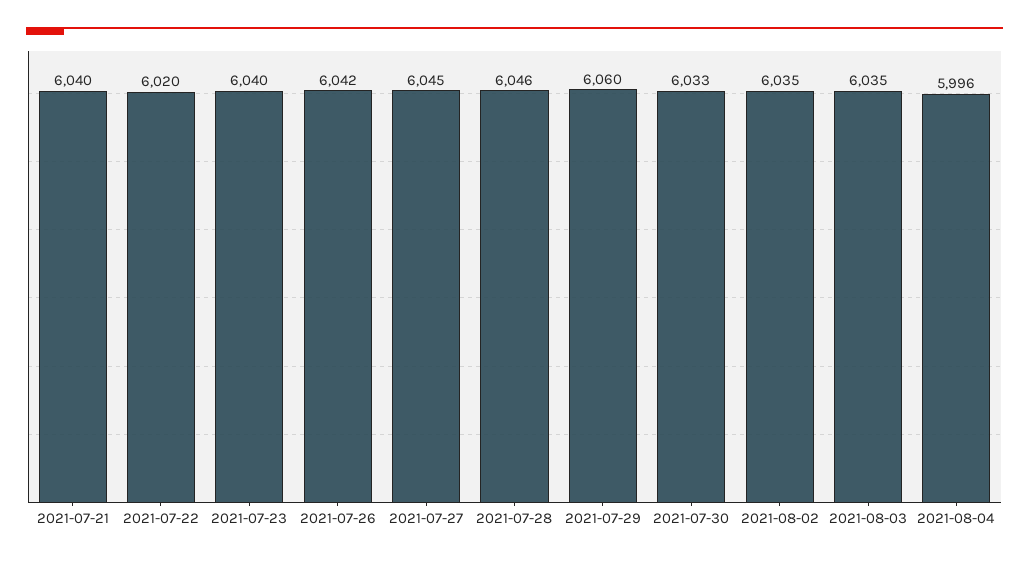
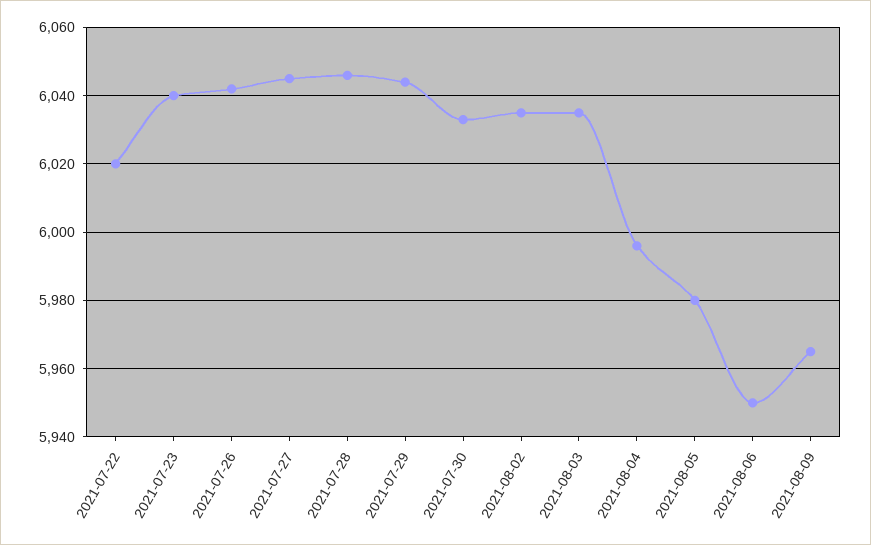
2021-07-21: 6040 -> none
2021-07-29: 6060 -> 6045
2021-08-05: none -> 5980
2021-08-06: none -> 5950
2021-08-09: none -> 5965

